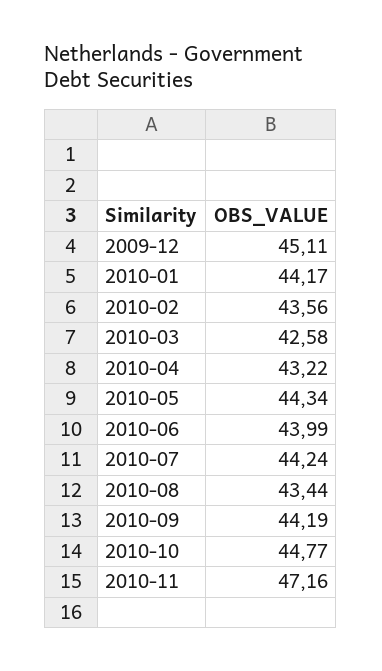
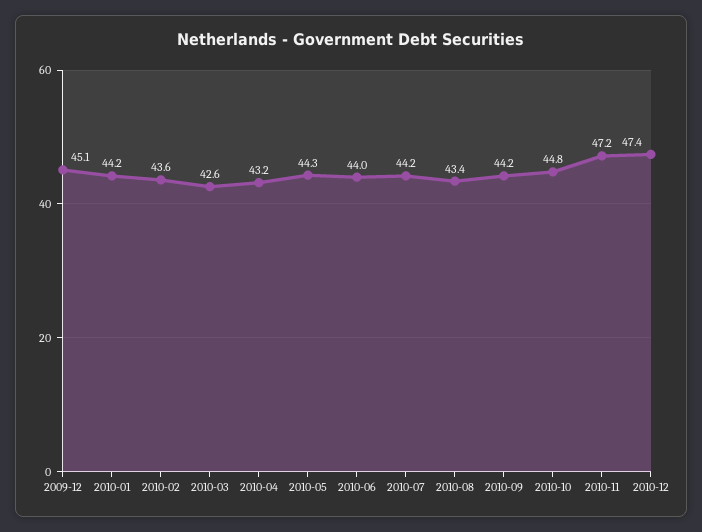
2010-12: none -> 47.4

